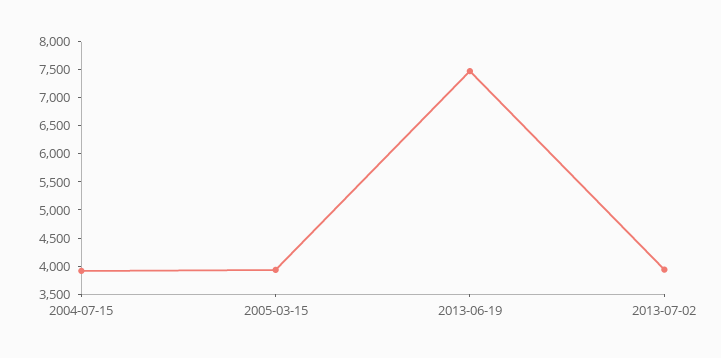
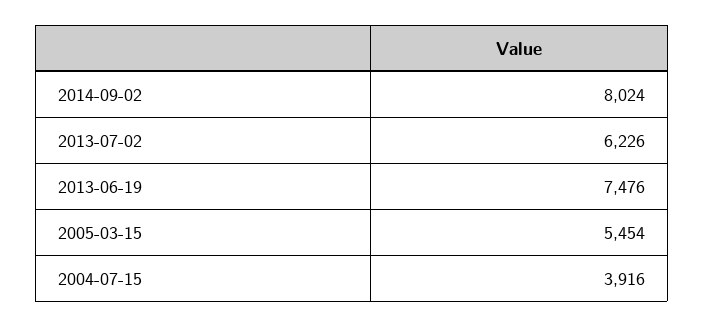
2005-03-15: 4000 -> 5454
2013-07-02: 4000 -> 6226
2014-09-02: none -> 8024

